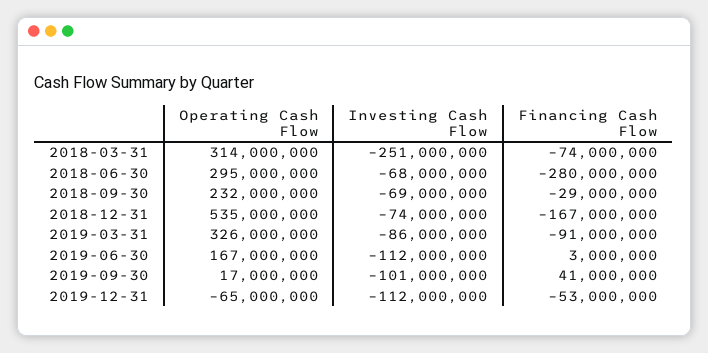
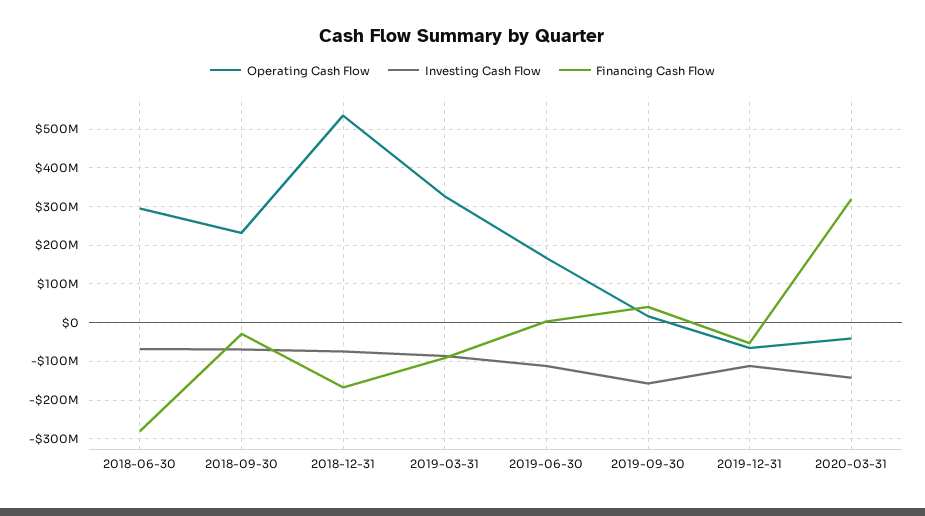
Operating Cash Flow, 2018-03-31: 314000000 -> none
Investing Cash Flow, 2018-03-31: -251000000 -> none
Financing Cash Flow, 2018-03-31: -74000000 -> none
Investing Cash Flow, 2019-09-30: -101000000 -> -160000000
Operating Cash Flow, 2020-03-31: none -> -40000000
Investing Cash Flow, 2020-03-31: none -> -140000000
Financing Cash Flow, 2020-03-31: none -> 320000000

